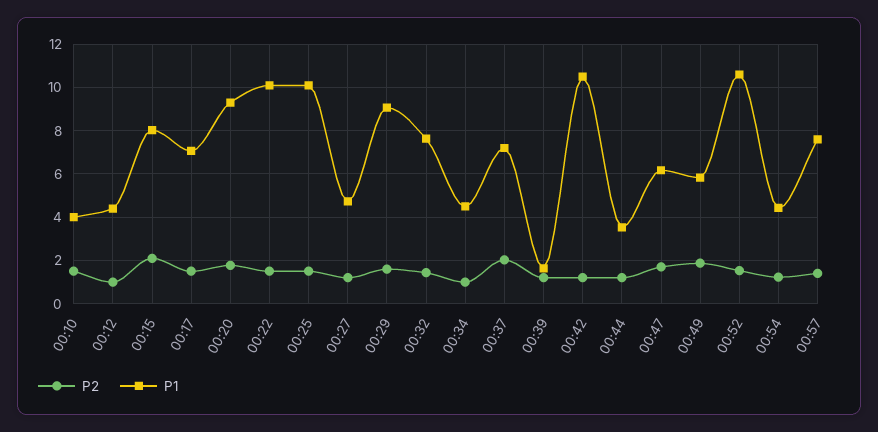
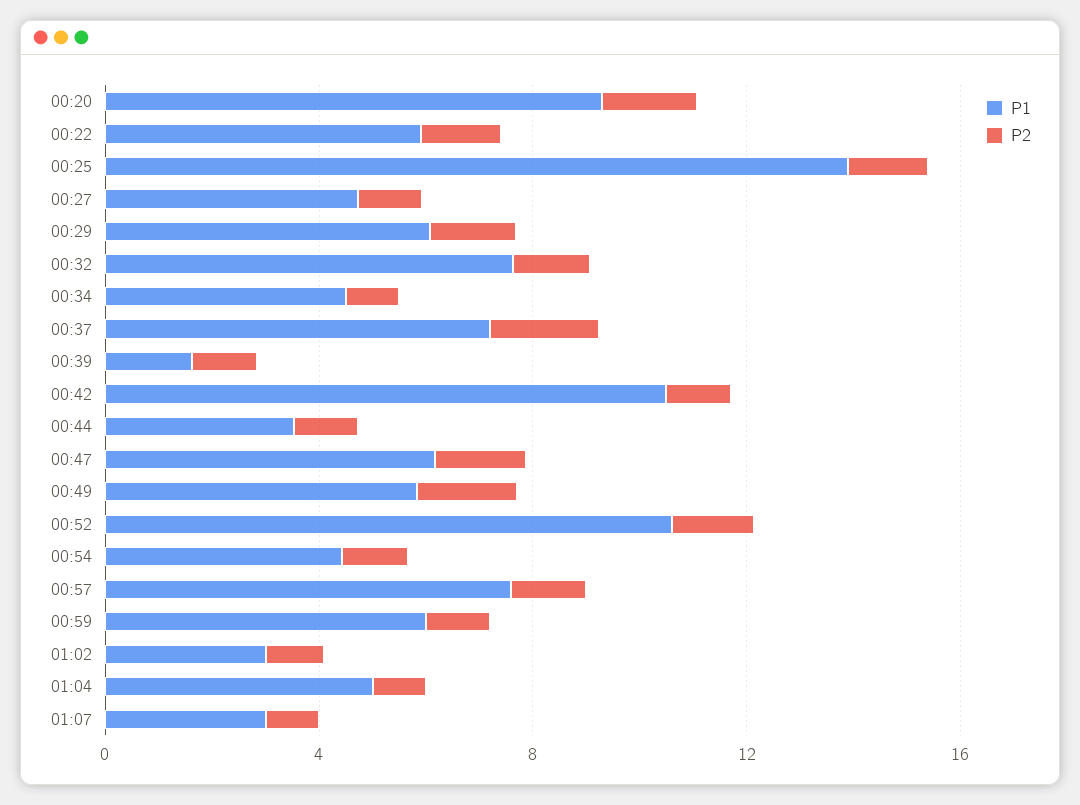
P2, 00:10: 1.5 -> none
P1, 00:10: 4 -> none
P2, 00:12: 1 -> none
P1, 00:12: 4.5 -> none
P2, 00:15: 2 -> none
P1, 00:15: 8 -> none
P2, 00:17: 1.5 -> none
P1, 00:17: 7 -> none
P1, 00:22: 10 -> 6
P1, 00:25: 10 -> 14
P1, 00:29: 9 -> 6
P1, 00:59: none -> 6
P2, 00:59: none -> 1
P1, 01:02: none -> 3
P2, 01:02: none -> 1
P1, 01:04: none -> 5
P2, 01:04: none -> 1
P1, 01:07: none -> 3
P2, 01:07: none -> 1

